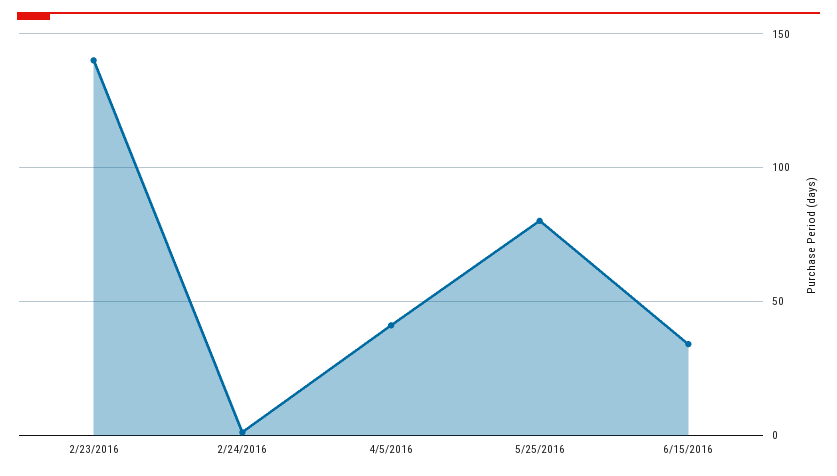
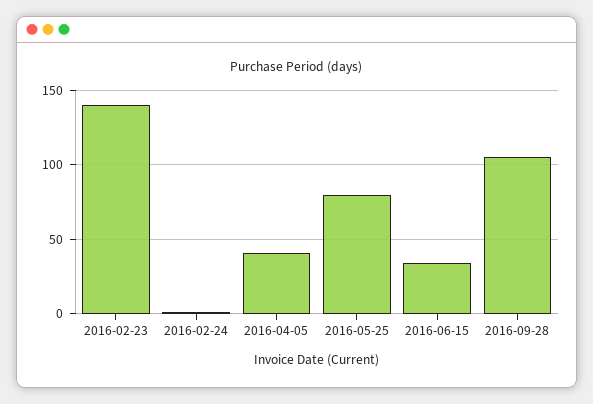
2016-09-28: none -> 105

